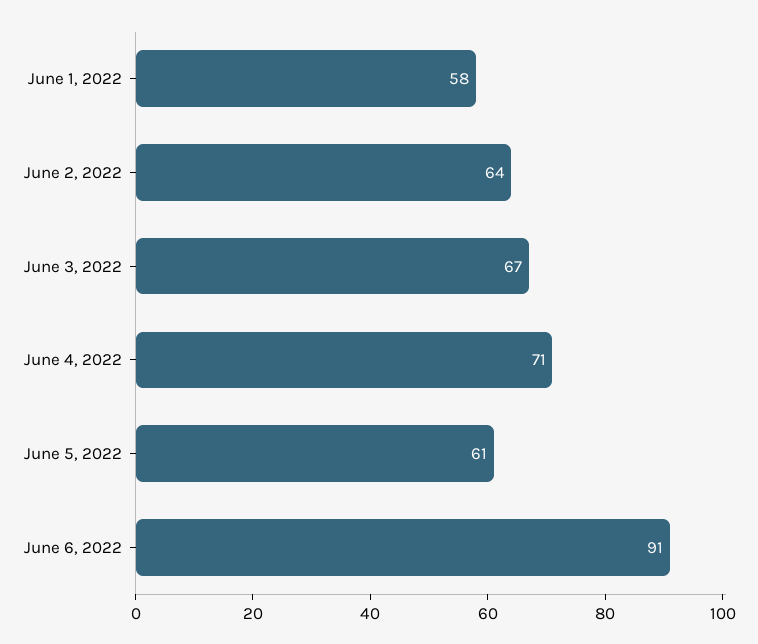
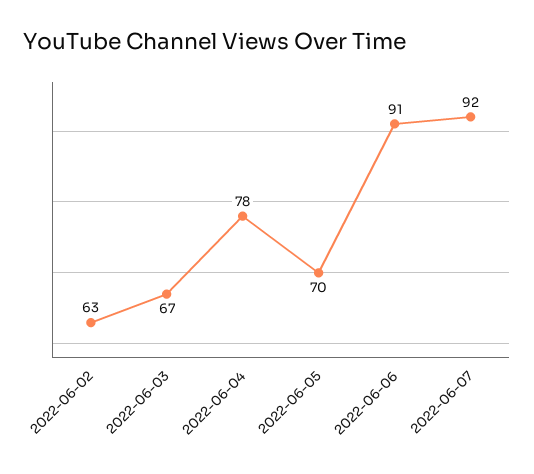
June 1, 2022: 58 -> none
June 2, 2022: 64 -> 63
June 4, 2022: 71 -> 78
June 5, 2022: 61 -> 70
2022-06-07: none -> 92

